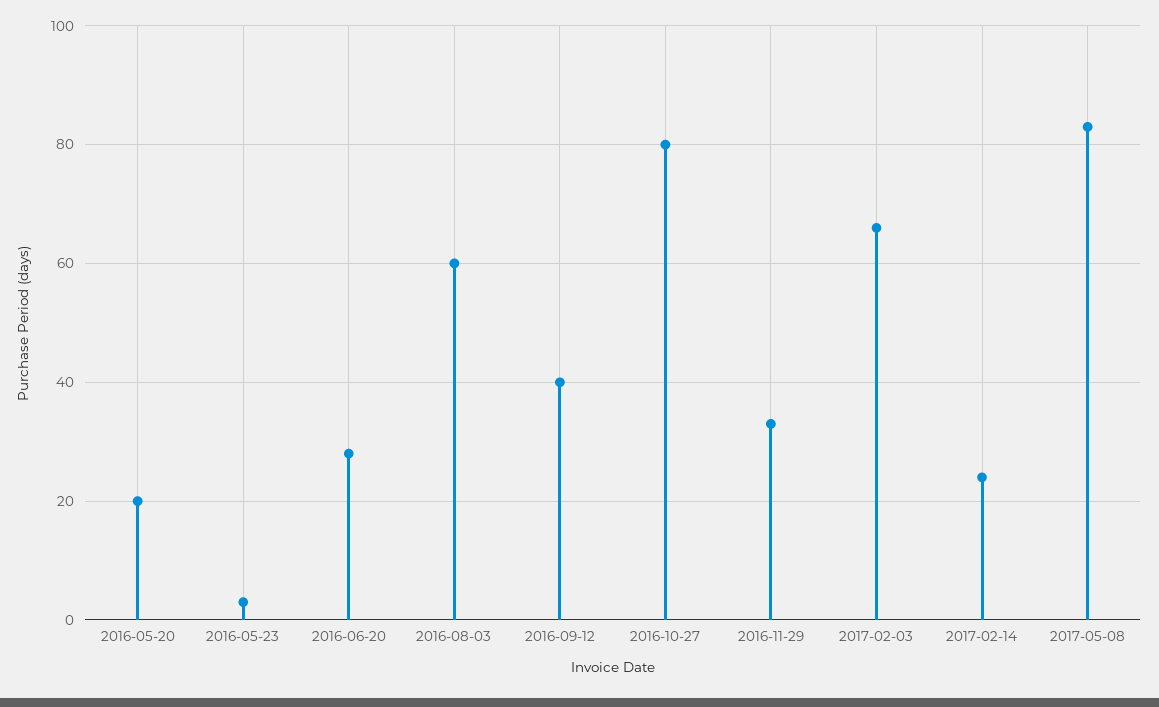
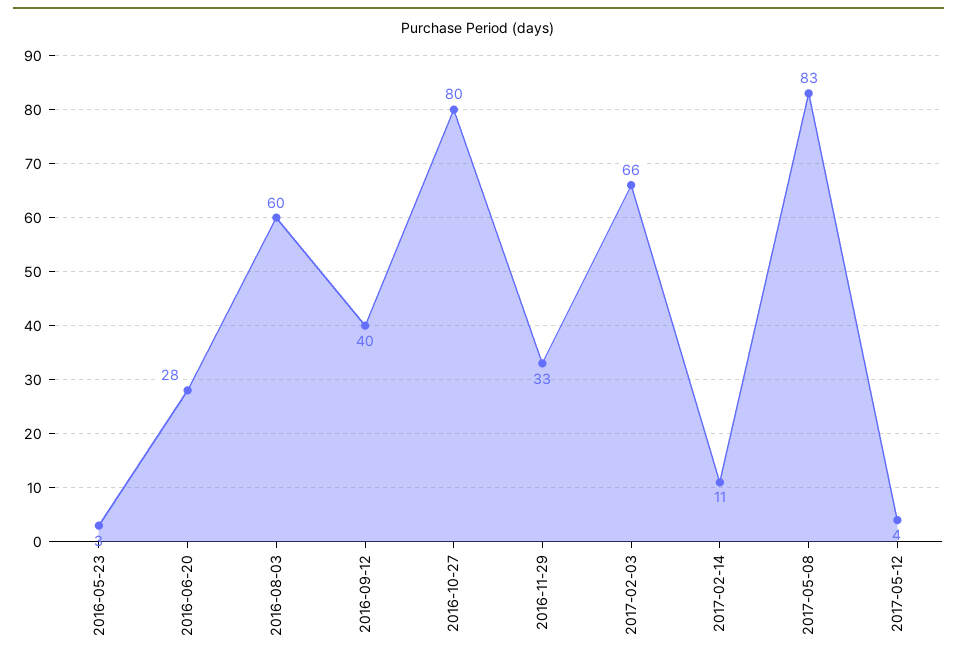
2016-05-20: 20 -> none
2017-02-14: 25 -> 11
2017-05-12: none -> 4

